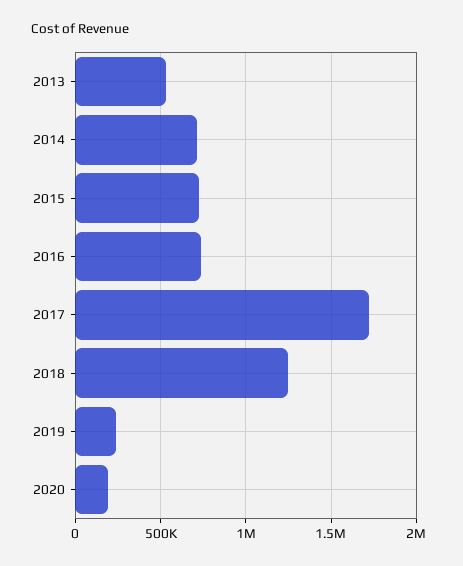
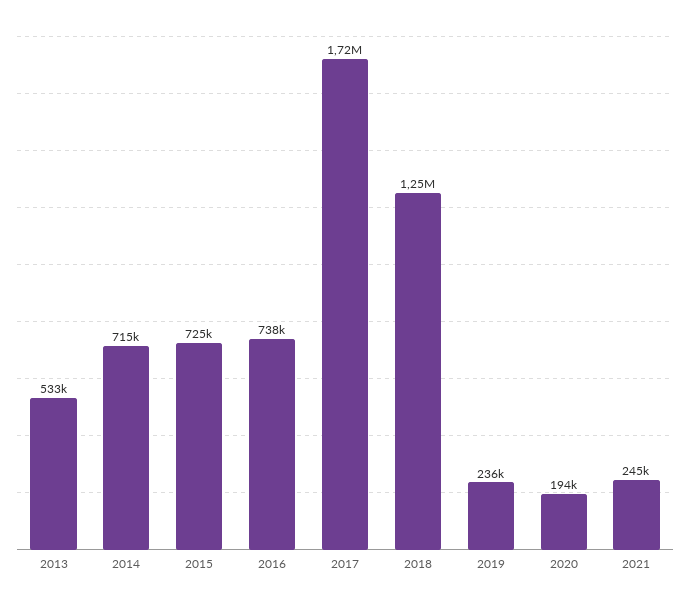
2021: none -> 245000

